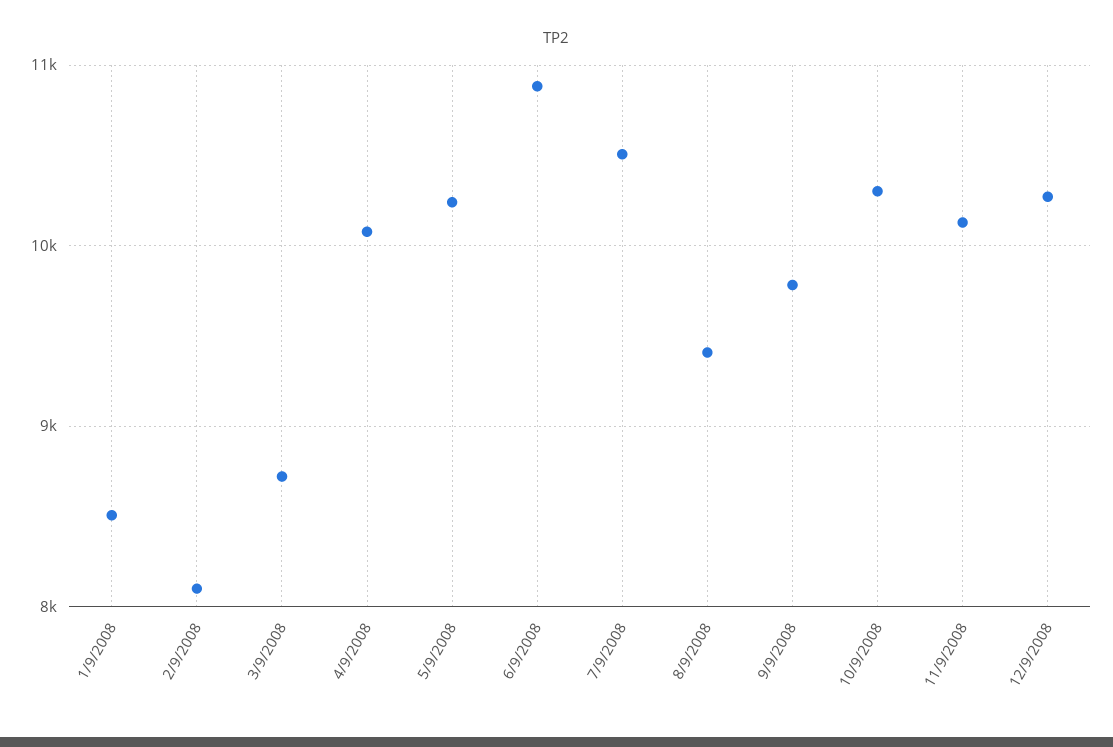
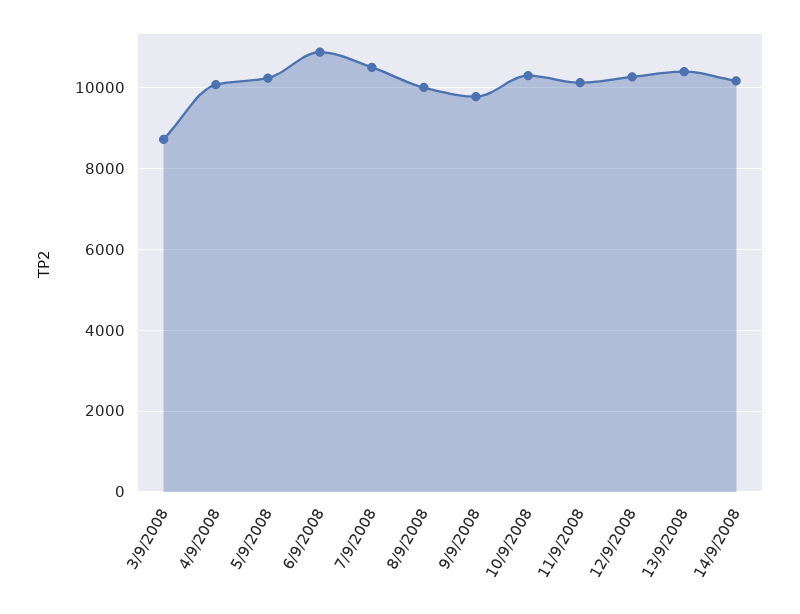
1/9/2008: 8500 -> none
2/9/2008: 8100 -> none
8/9/2008: 9400 -> 10000
13/9/2008: none -> 10400
14/9/2008: none -> 10200

